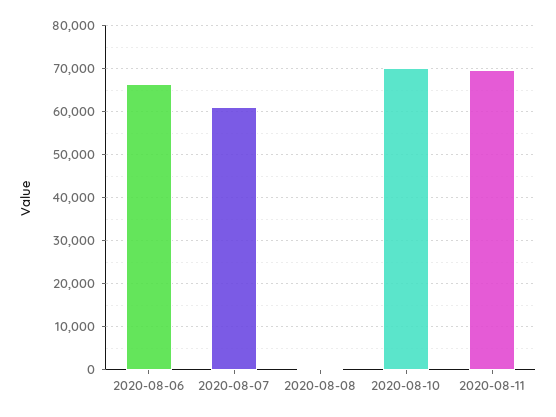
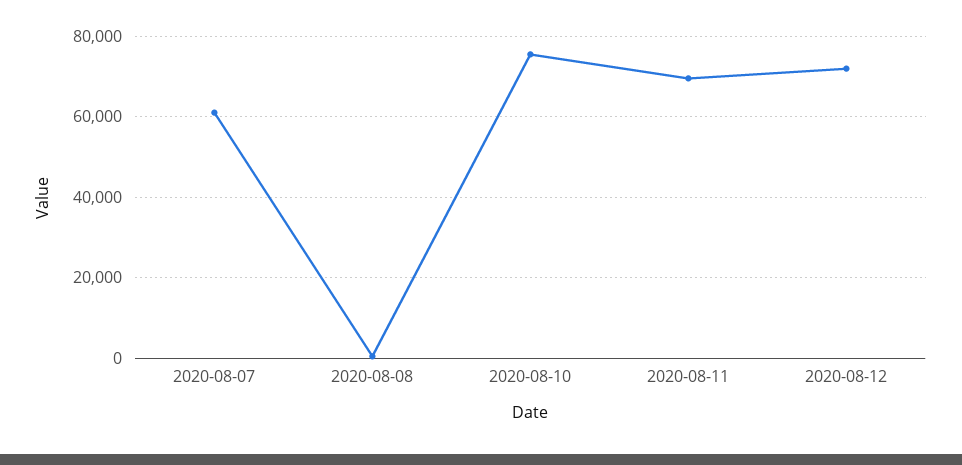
2020-08-06: 66000 -> none
2020-08-10: 70000 -> 76000
2020-08-12: none -> 72000

